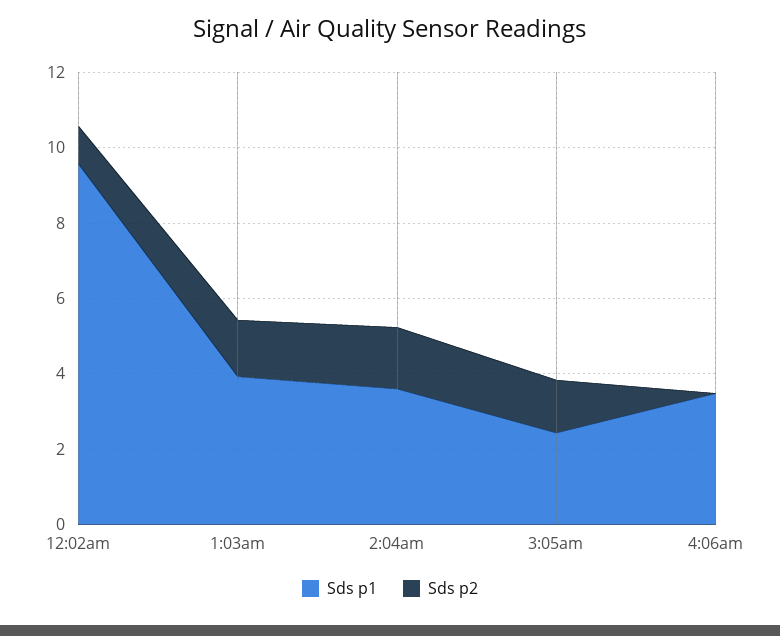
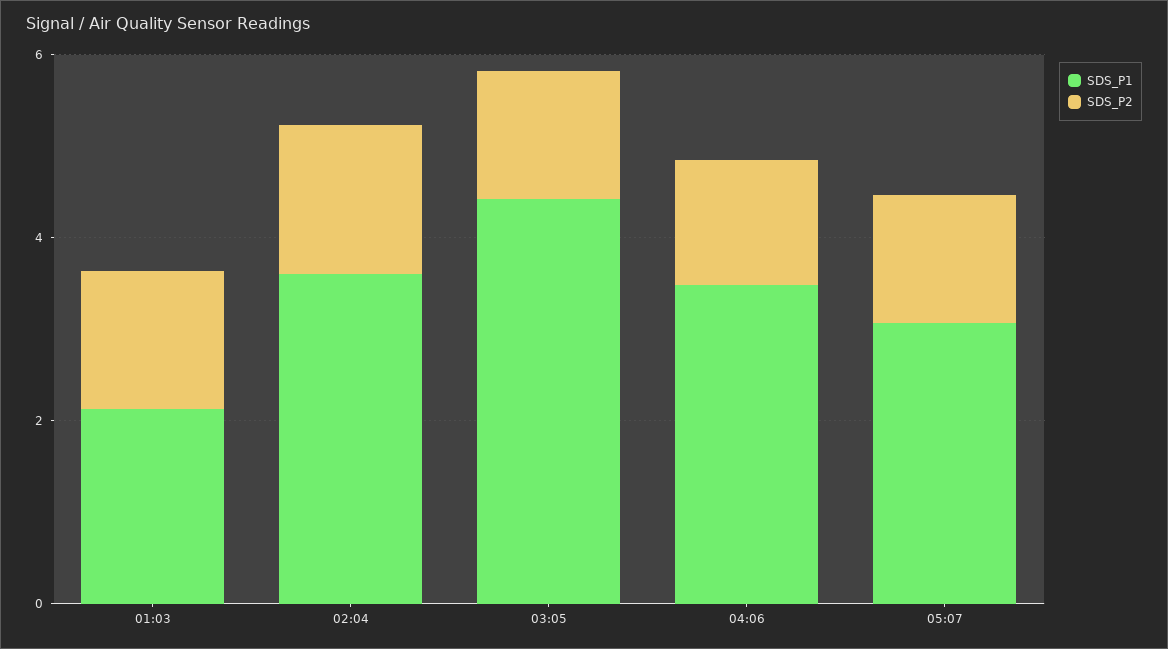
Sds p1, 12:02am: 9.5 -> none
Sds p2, 12:02am: 1 -> none
Sds p1, 1:03am: 4 -> 2
Sds p1, 3:05am: 2.5 -> 4.5
Sds p2, 4:06am: 0 -> 1.5
Sds p1, 05:07: none -> 3
Sds p2, 05:07: none -> 1.5

